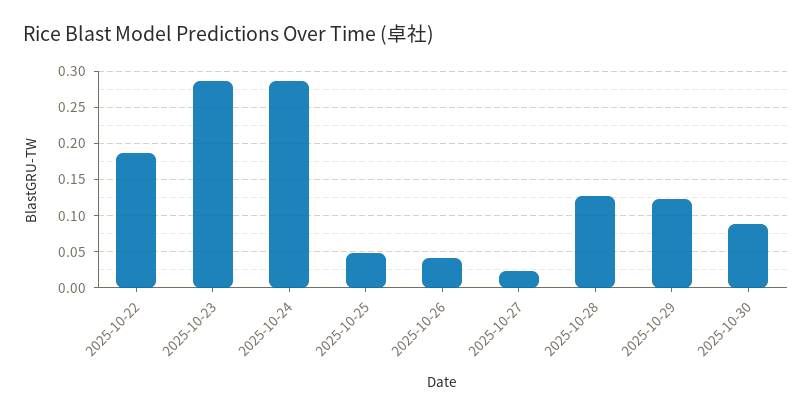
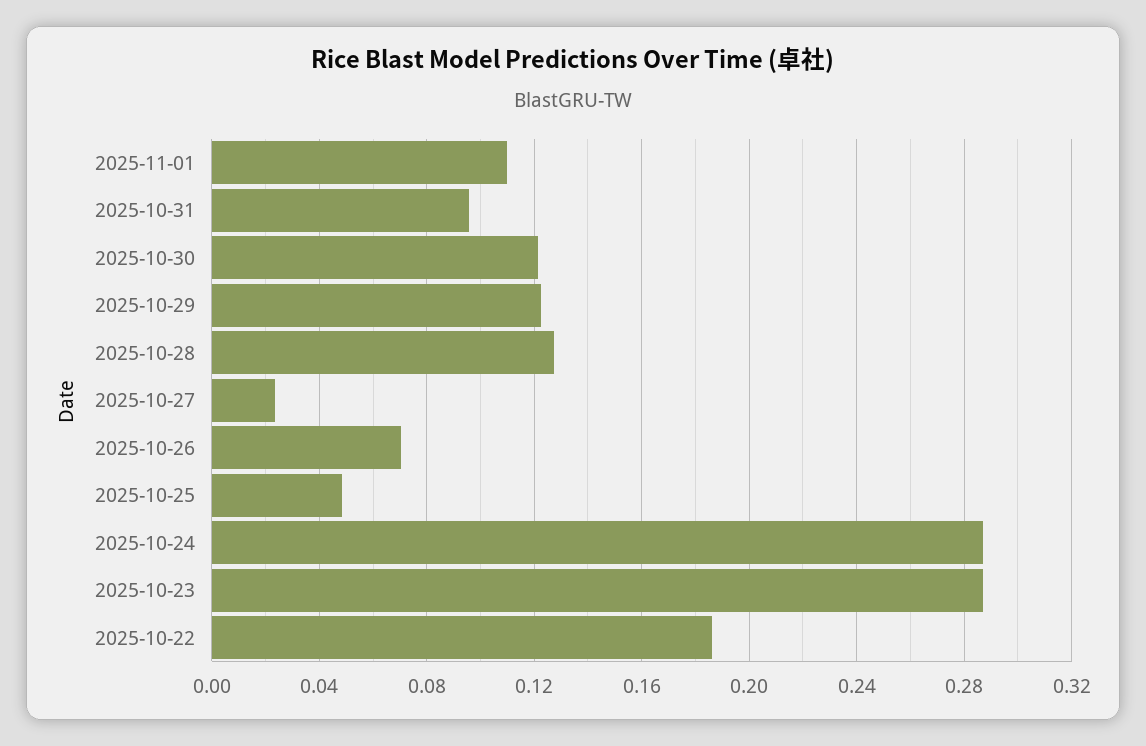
2025-10-26: 0.04 -> 0.07
2025-10-30: 0.09 -> 0.12
2025-11-01: none -> 0.11
2025-10-31: none -> 0.095

